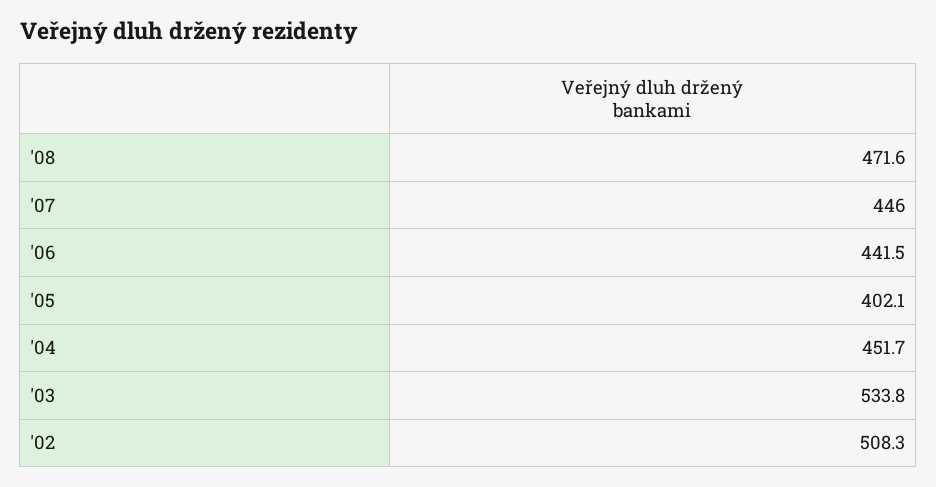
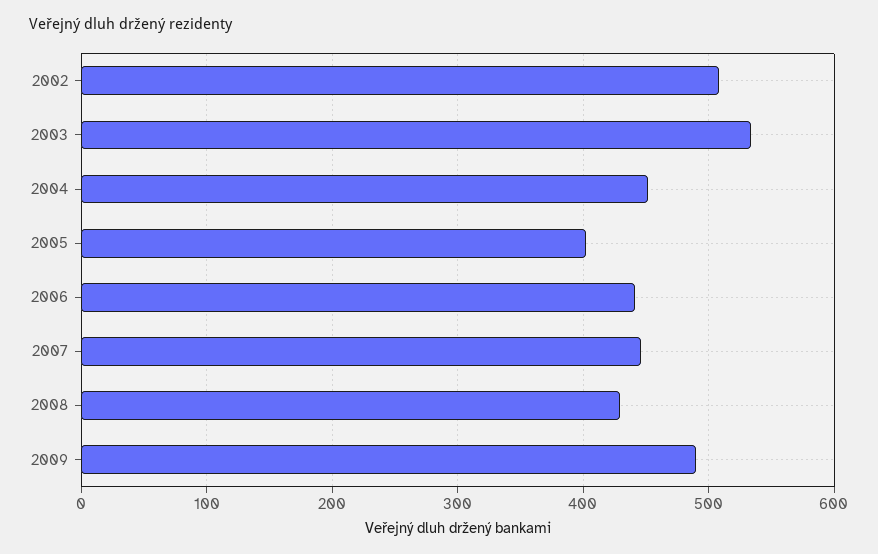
'08: 471.6 -> 430
2009: none -> 490

